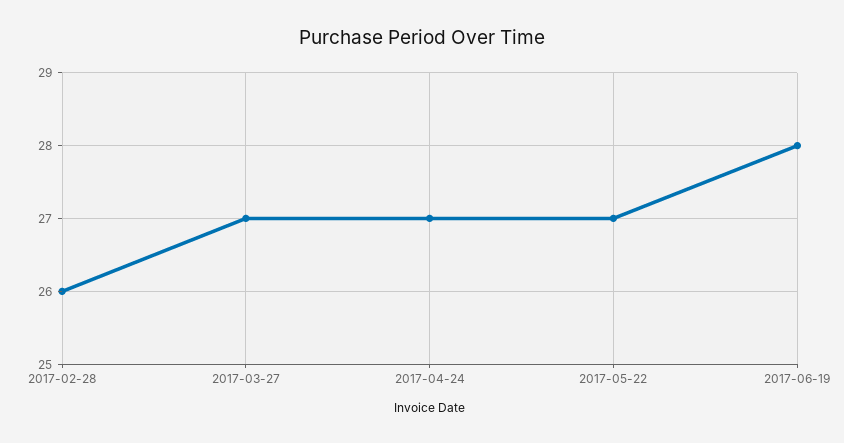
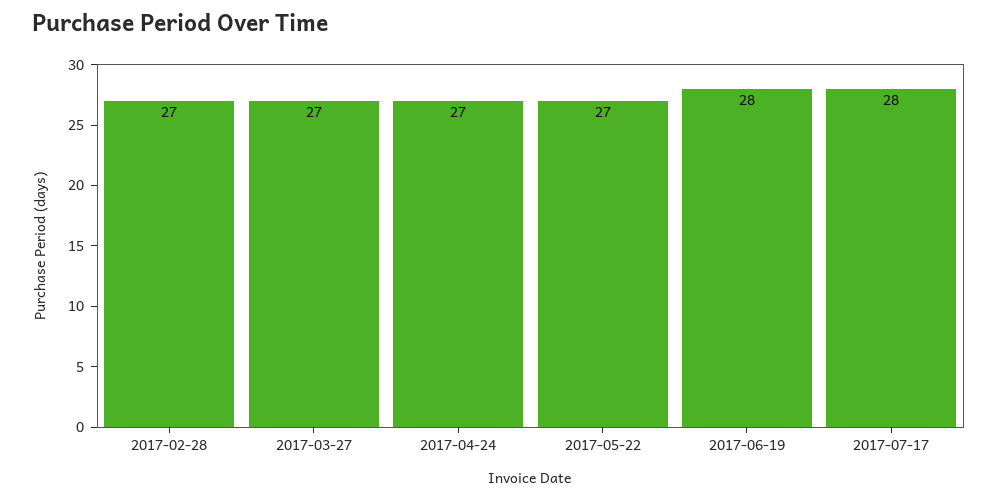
2017-02-28: 26 -> 27
2017-07-17: none -> 28

